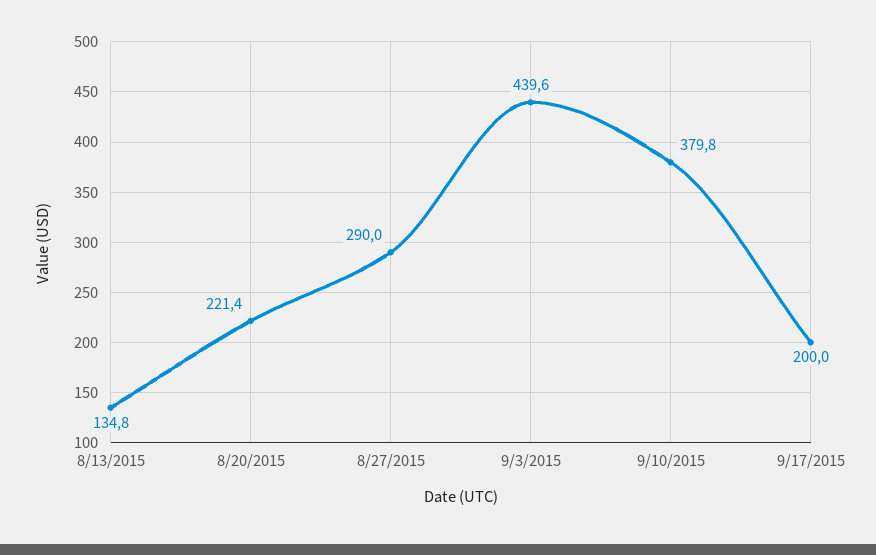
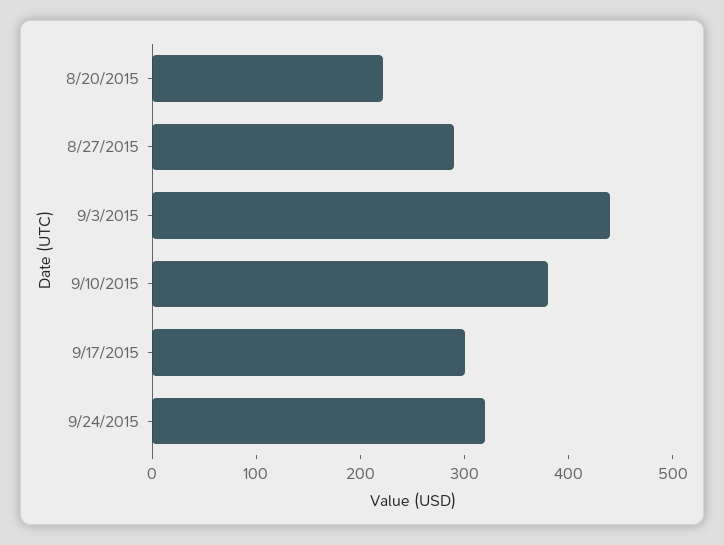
8/13/2015: 134.8 -> none
9/17/2015: 200 -> 300
9/24/2015: none -> 320

